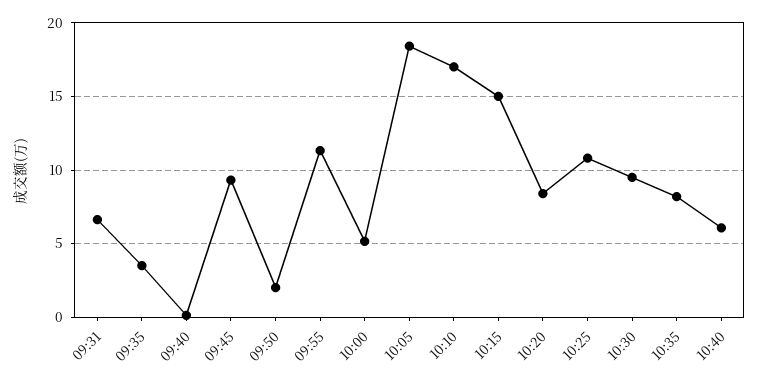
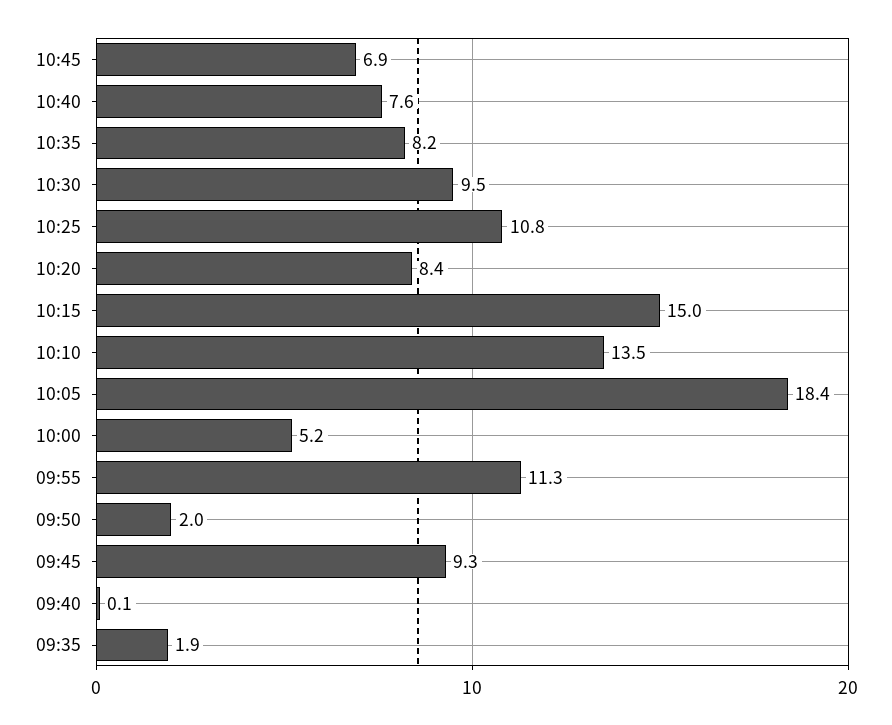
09:31: 6.5 -> none
09:35: 3.5 -> 1.9
10:10: 17 -> 13.5
10:40: 6 -> 7.6
10:45: none -> 6.9

